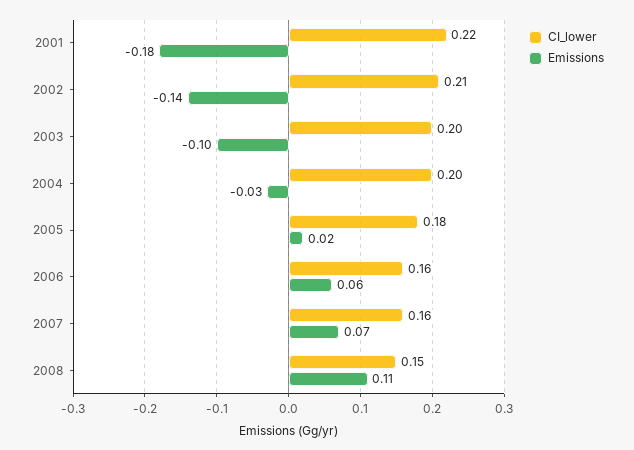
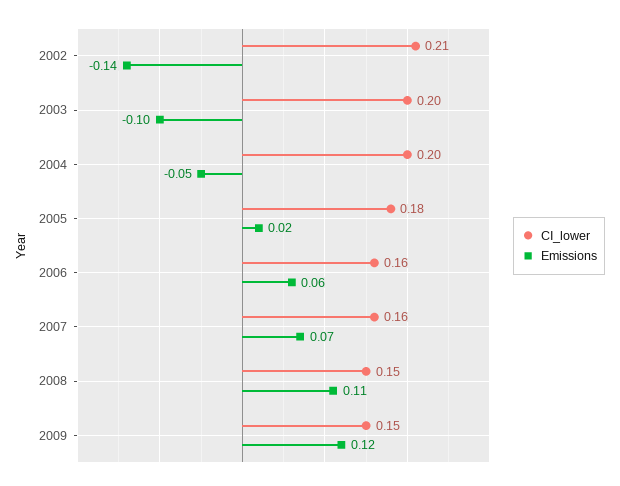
CI_lower, 2001: 0.22 -> none
Emissions, 2001: -0.18 -> none
Emissions, 2004: -0.03 -> -0.05
CI_lower, 2009: none -> 0.15
Emissions, 2009: none -> 0.12

